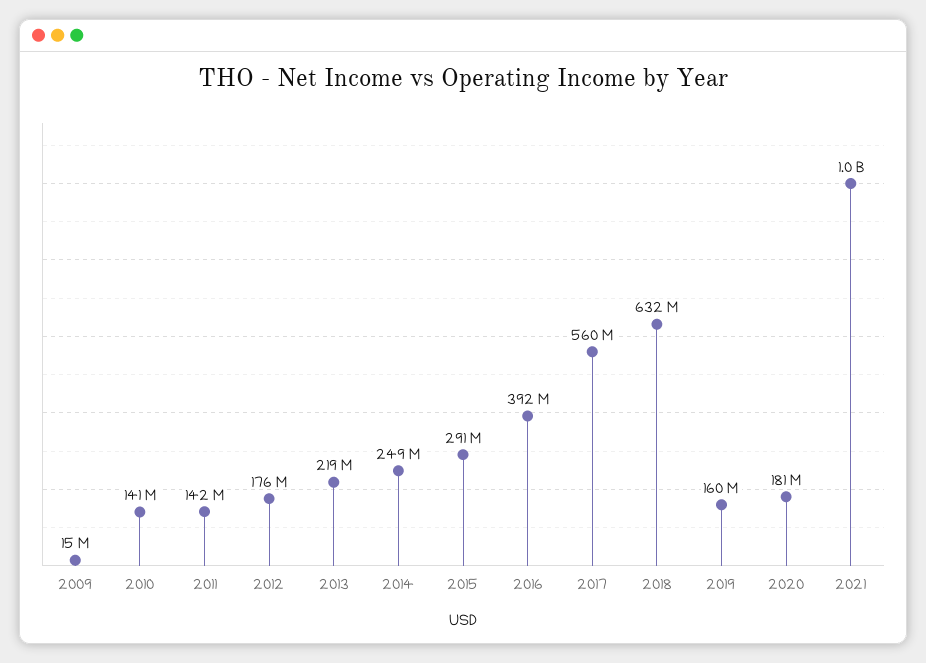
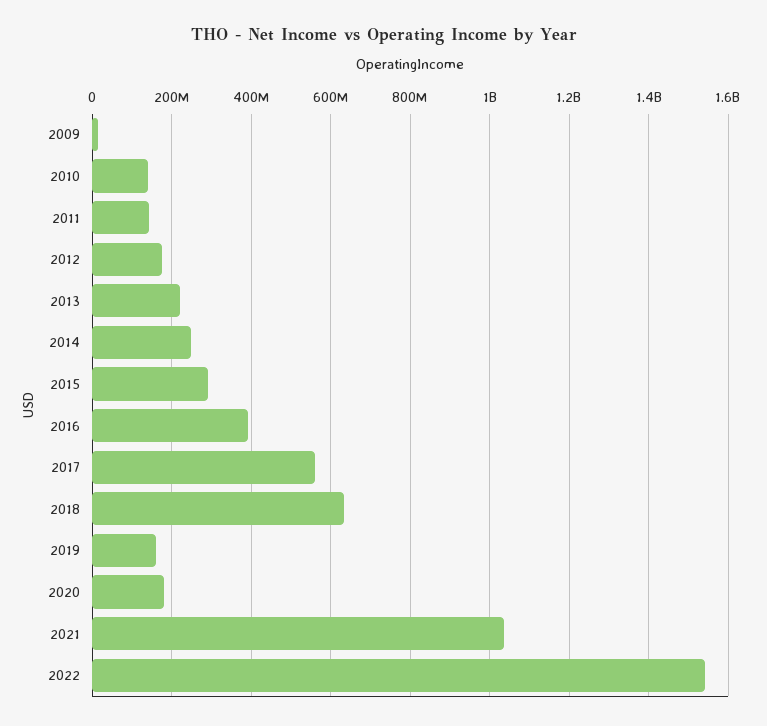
2022: none -> 1540000000

